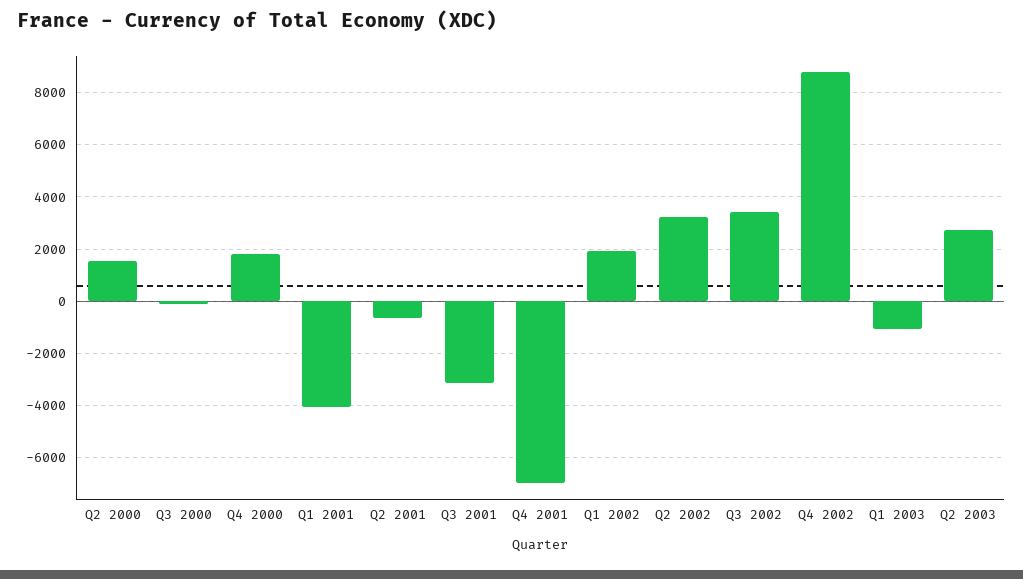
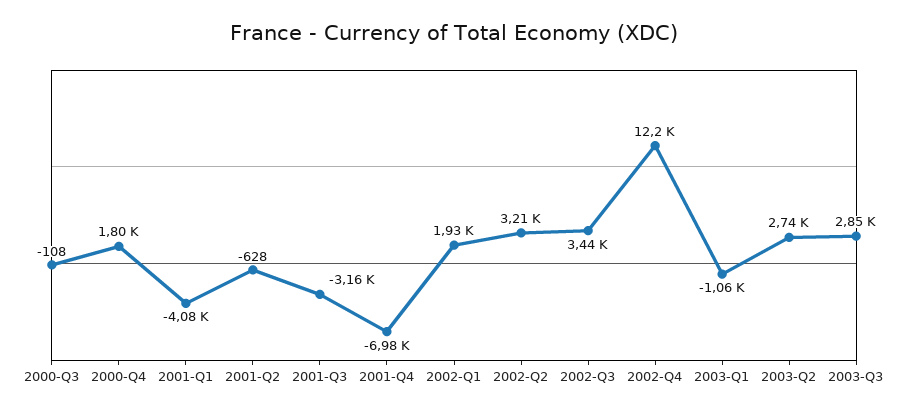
Q2 2000: 1500 -> none
Q4 2002: 8750 -> 12200
2003-Q3: none -> 2850

